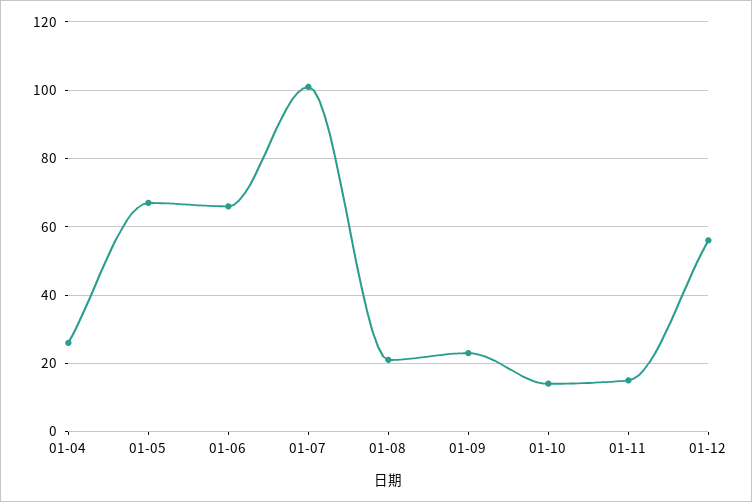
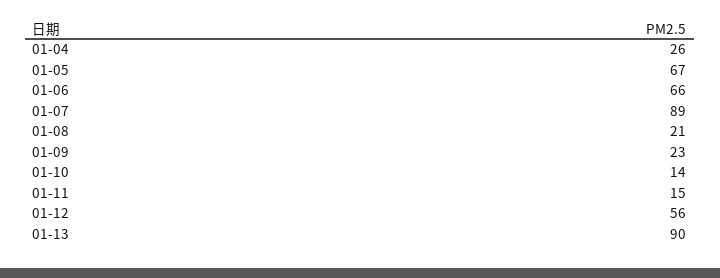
01-07: 100 -> 89
01-13: none -> 90

